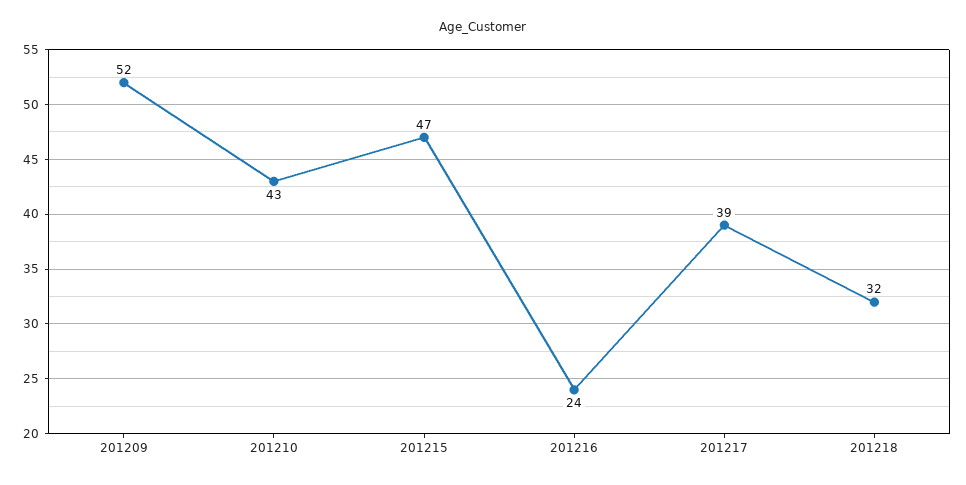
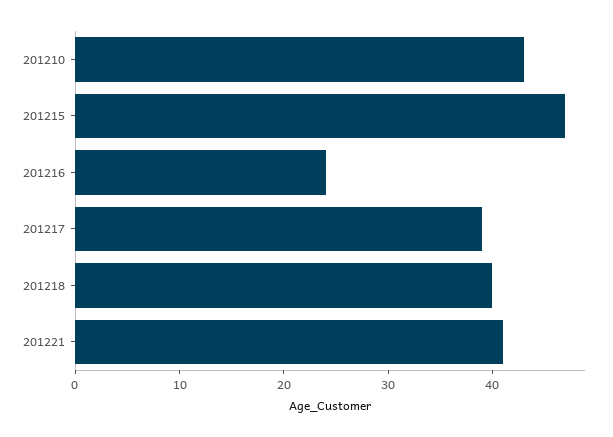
201209: 52 -> none
201218: 32 -> 40
201221: none -> 41

